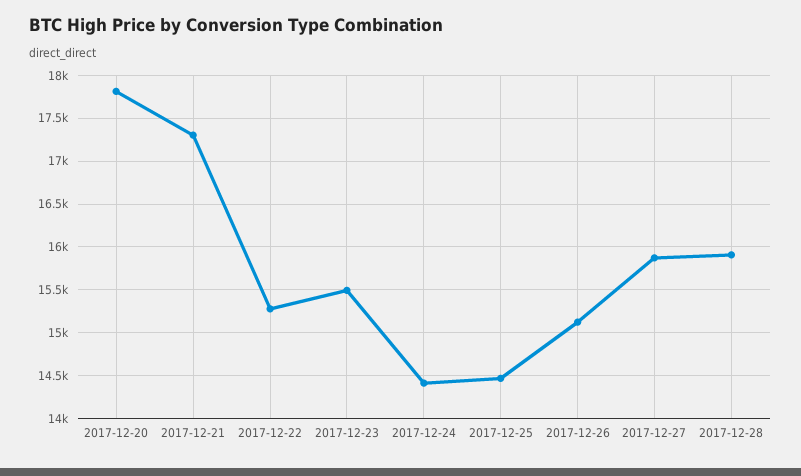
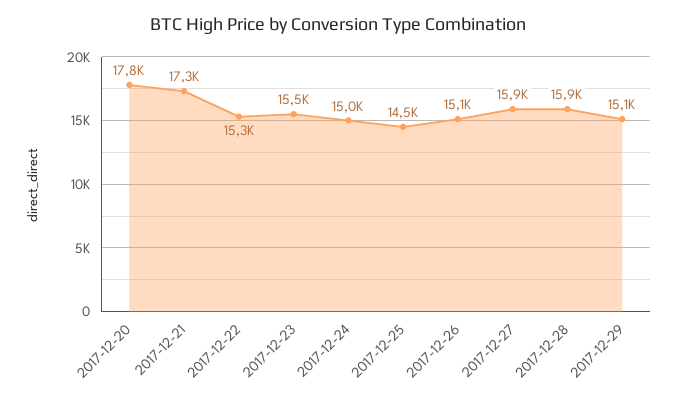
2017-12-24: 14400 -> 15000
2017-12-29: none -> 15100

